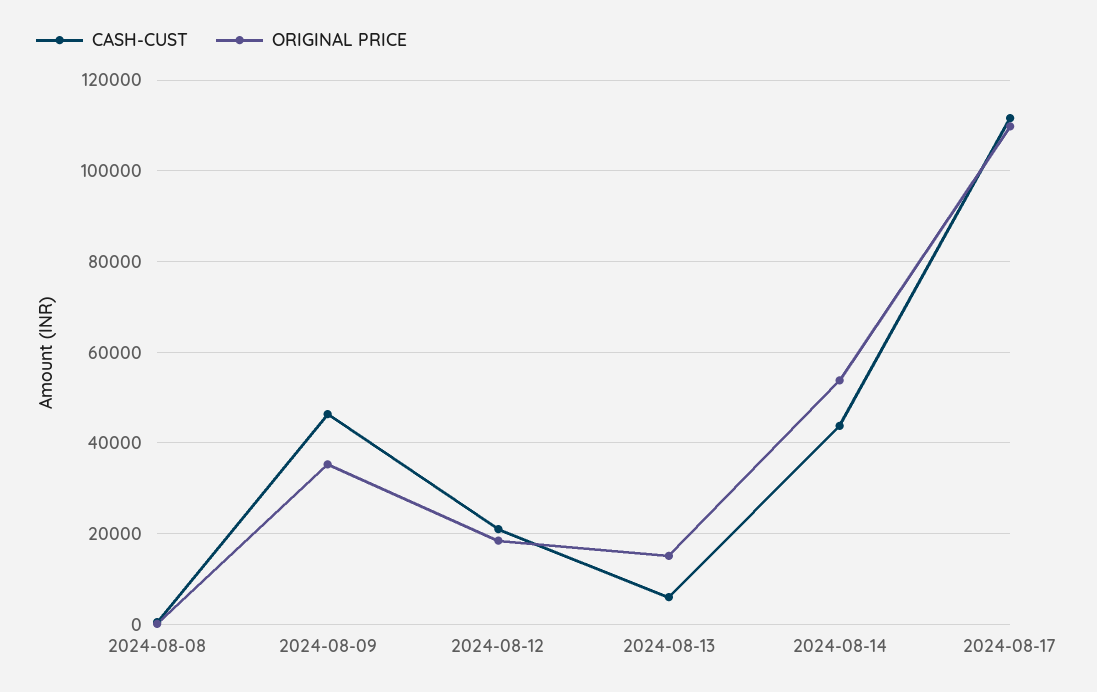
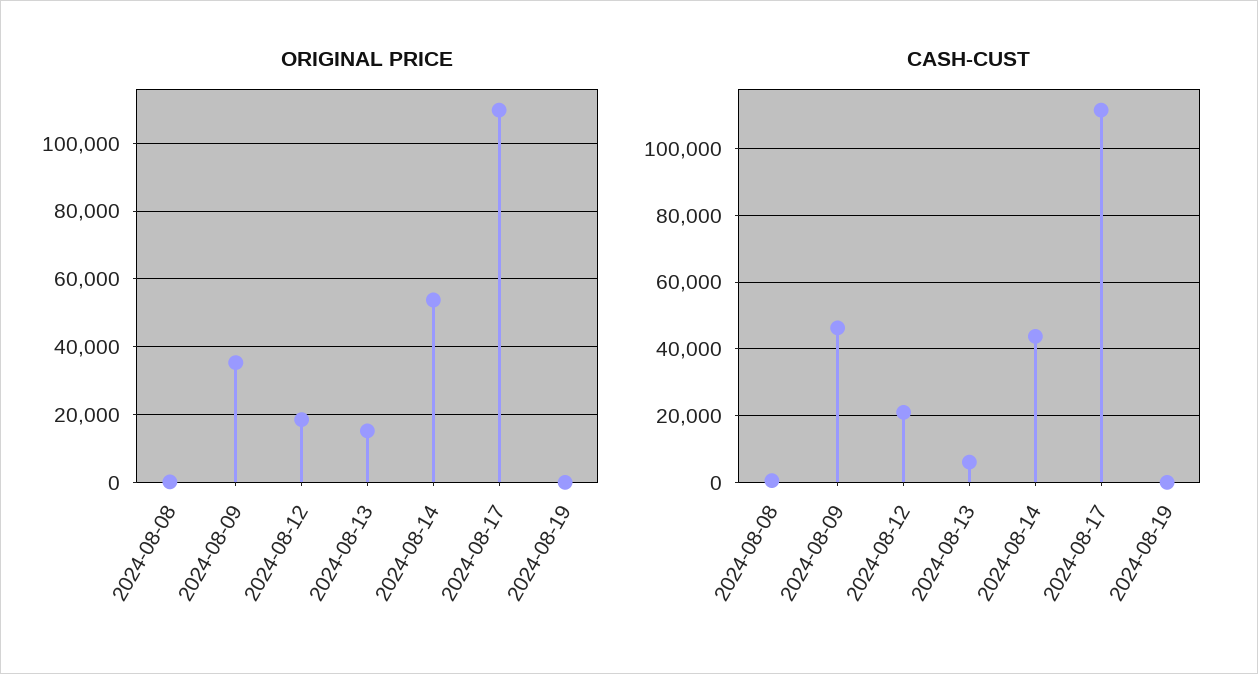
ORIGINAL PRICE, 2024-08-19: none -> 0
CASH-CUST, 2024-08-19: none -> 0

